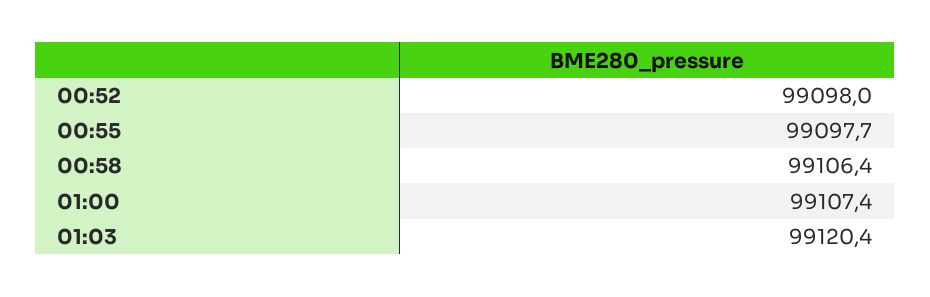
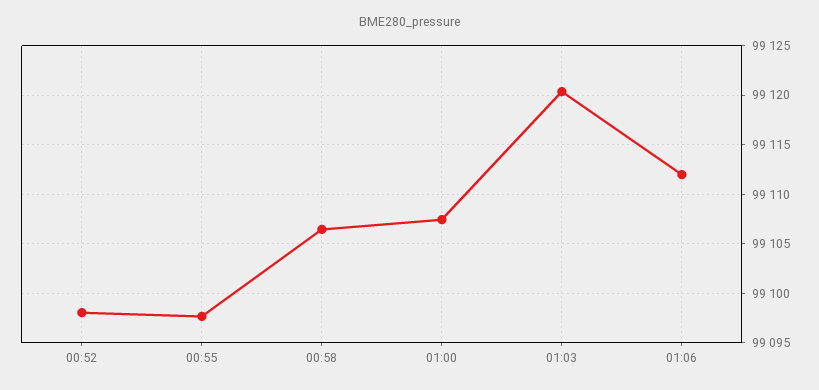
01:06: none -> 99112

